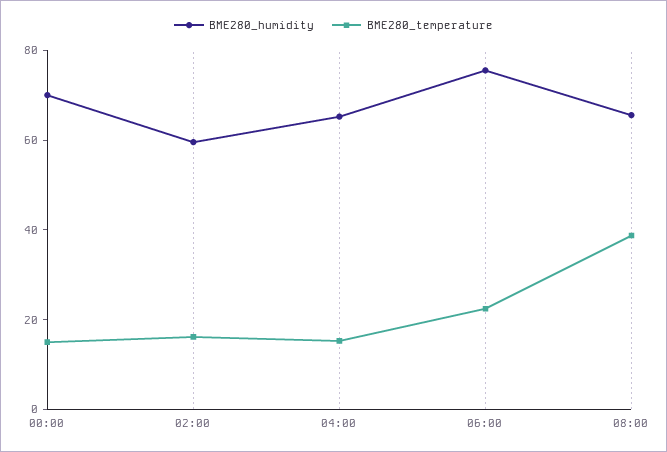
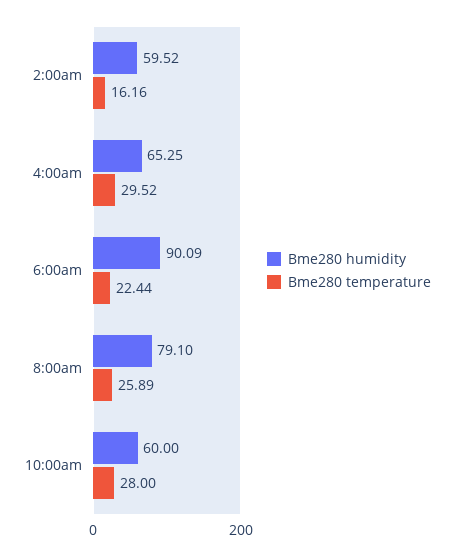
BME280_humidity, 00:00: 70 -> none
BME280_temperature, 00:00: 15 -> none
BME280_temperature, 04:00: 15 -> 29.52
BME280_humidity, 06:00: 75 -> 90.09
BME280_humidity, 08:00: 65 -> 79.1
BME280_temperature, 08:00: 40 -> 25.89
BME280_humidity, 10:00am: none -> 60
BME280_temperature, 10:00am: none -> 28

